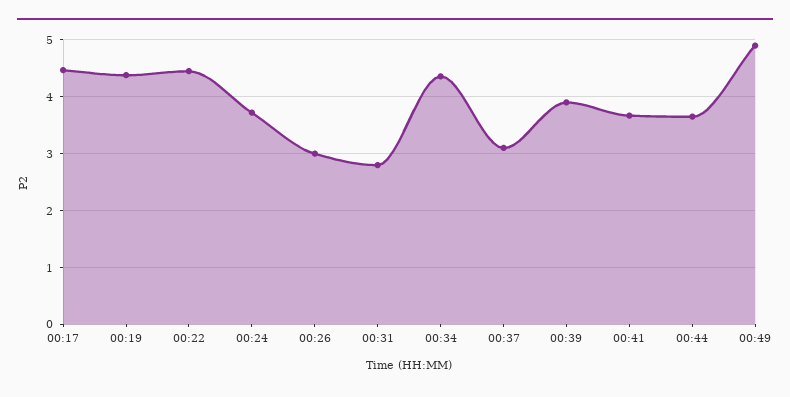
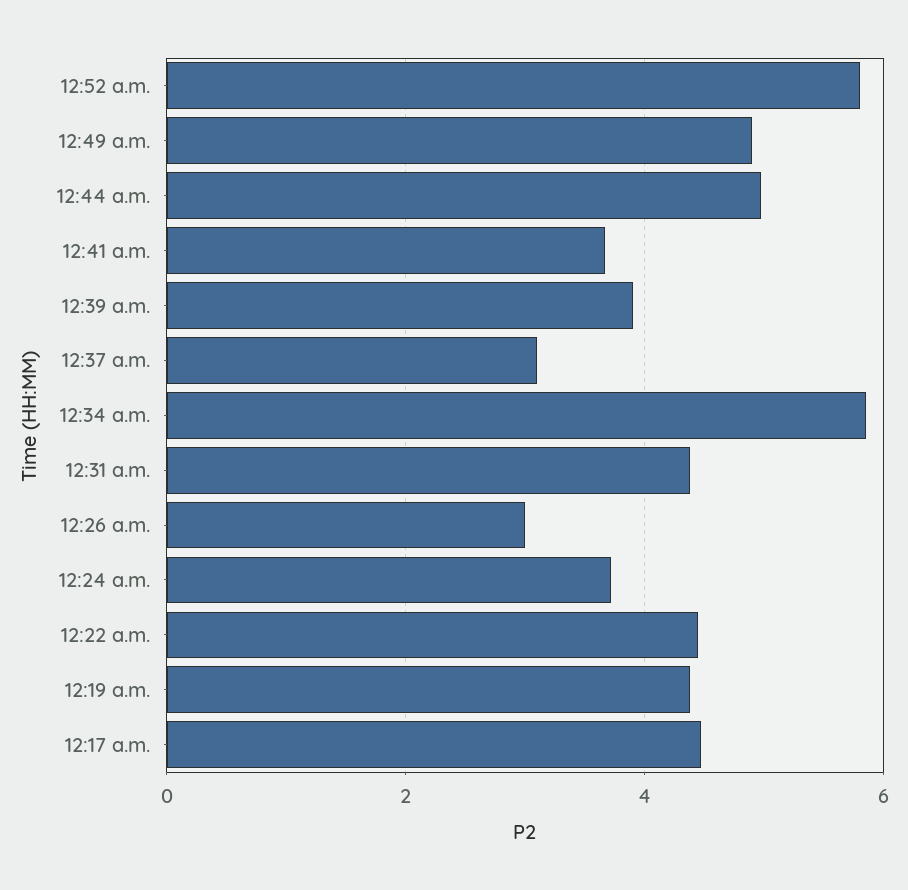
00:31: 2.8 -> 4.4
00:34: 4.4 -> 5.8
00:44: 3.6 -> 5
12:52 a.m.: none -> 5.8

